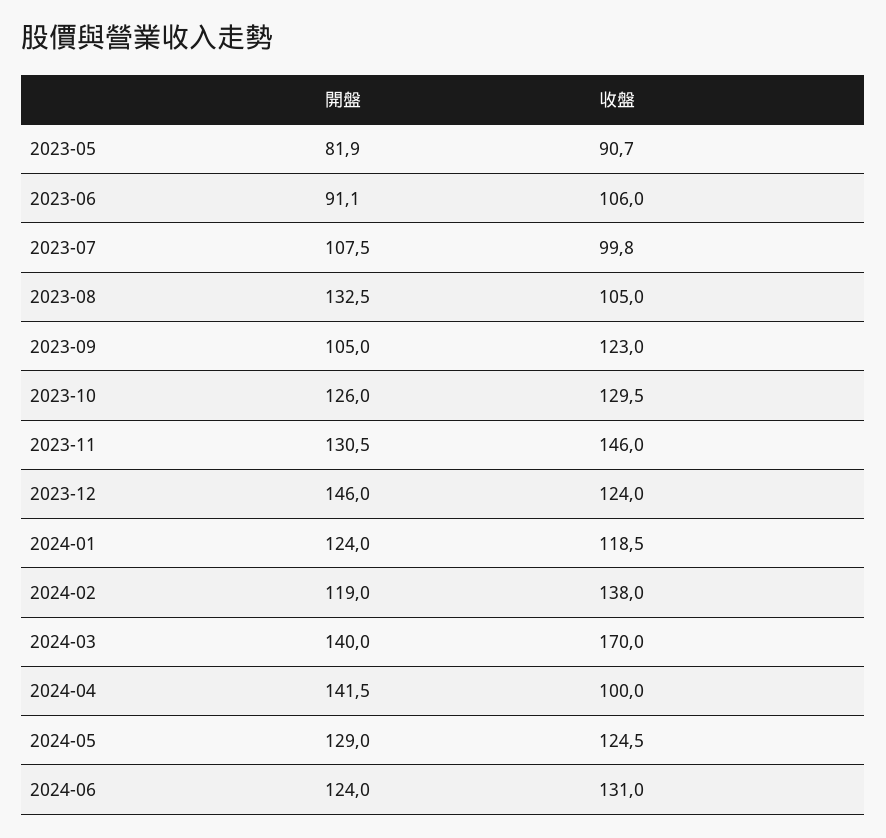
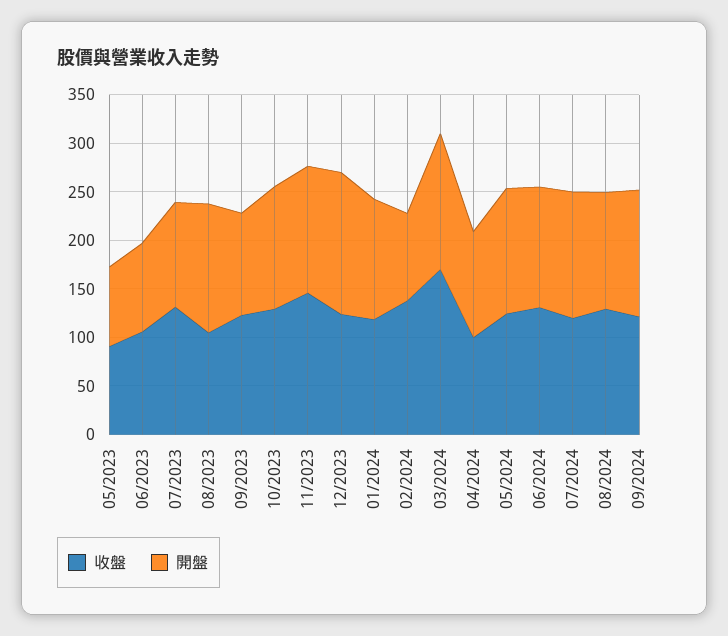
收盤, 2023-07: 99.8 -> 130
開盤, 2024-02: 119 -> 90
開盤, 2024-04: 141.5 -> 110
收盤, 07/2024: none -> 120
開盤, 07/2024: none -> 130
收盤, 08/2024: none -> 130
開盤, 08/2024: none -> 120
收盤, 09/2024: none -> 120
開盤, 09/2024: none -> 130

